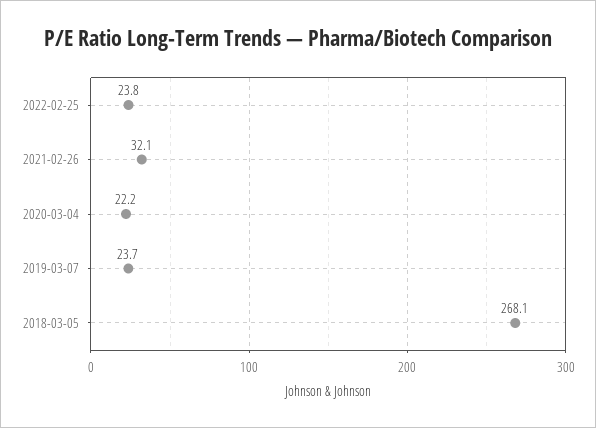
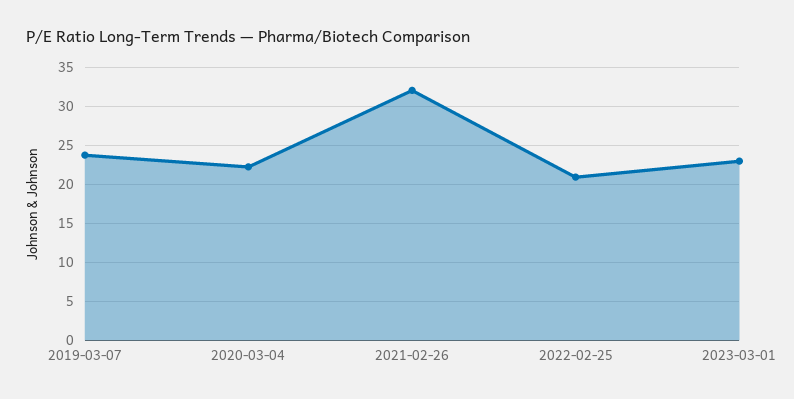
2022-02-25: 23.8 -> 21
2018-03-05: 268.1 -> none
2023-03-01: none -> 23

